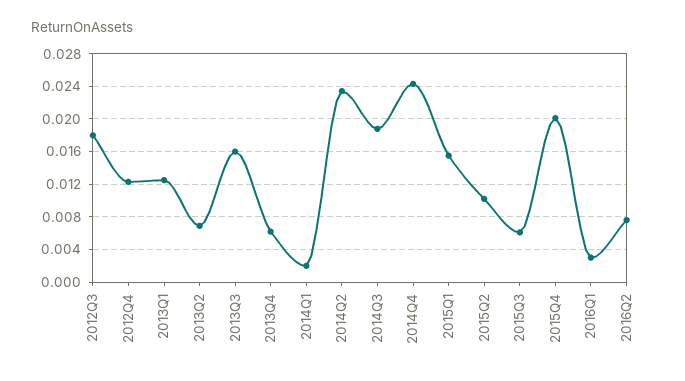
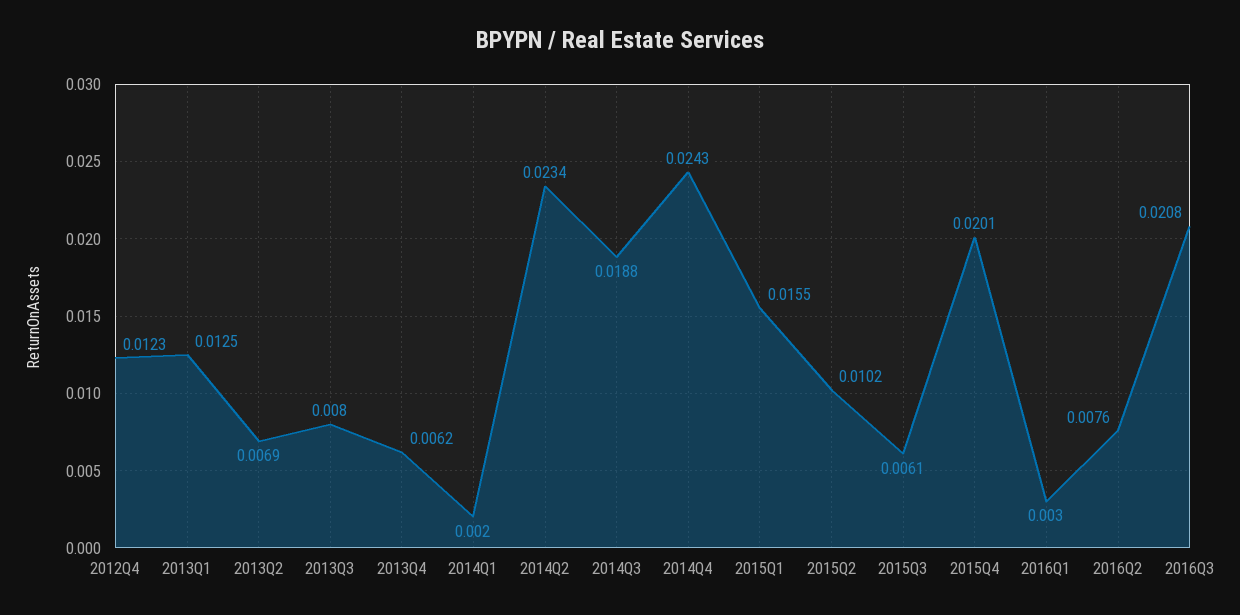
2012Q3: 0.018 -> none
2013Q3: 0.016 -> 0.008
2016Q3: none -> 0.0208

